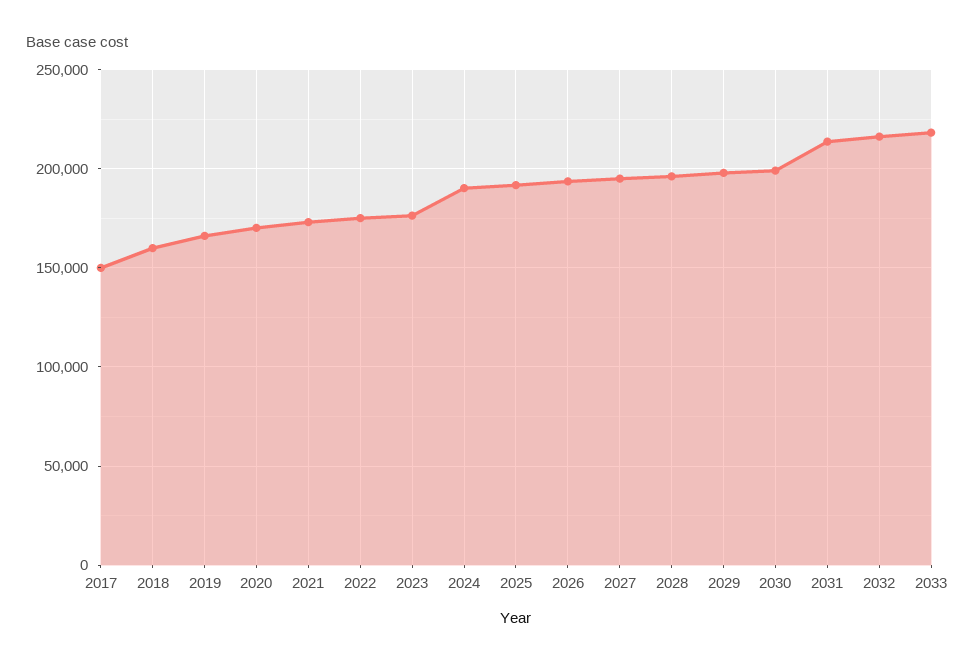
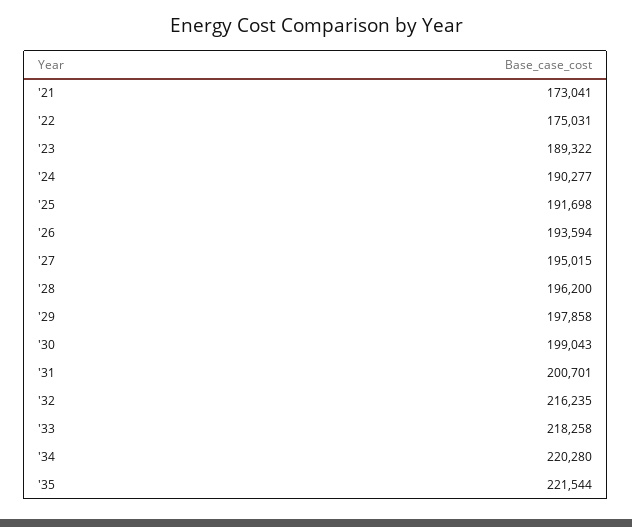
2017: 150000 -> none
2018: 160000 -> none
2019: 165000 -> none
2020: 170000 -> none
2023: 175000 -> 189322
2031: 215000 -> 200701
'34: none -> 220280
'35: none -> 221544

